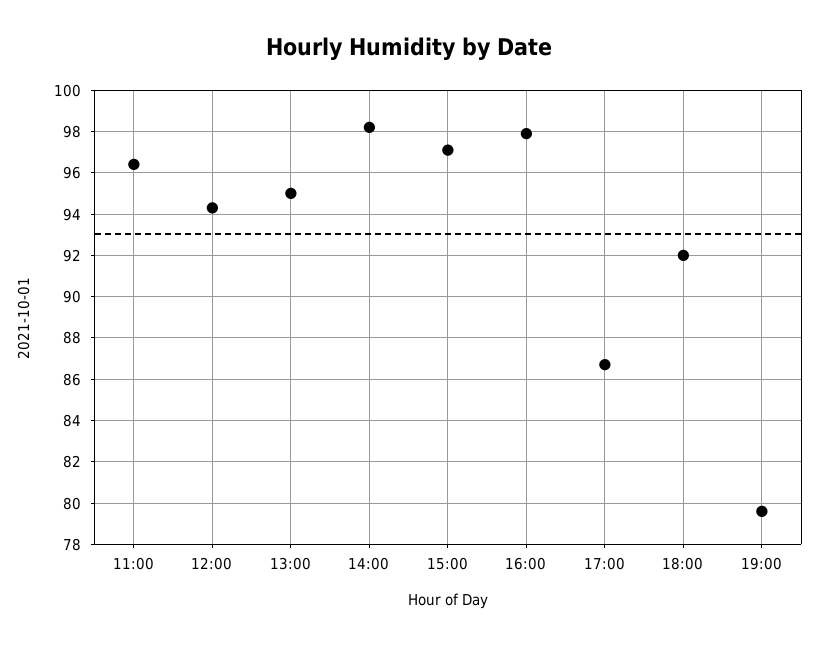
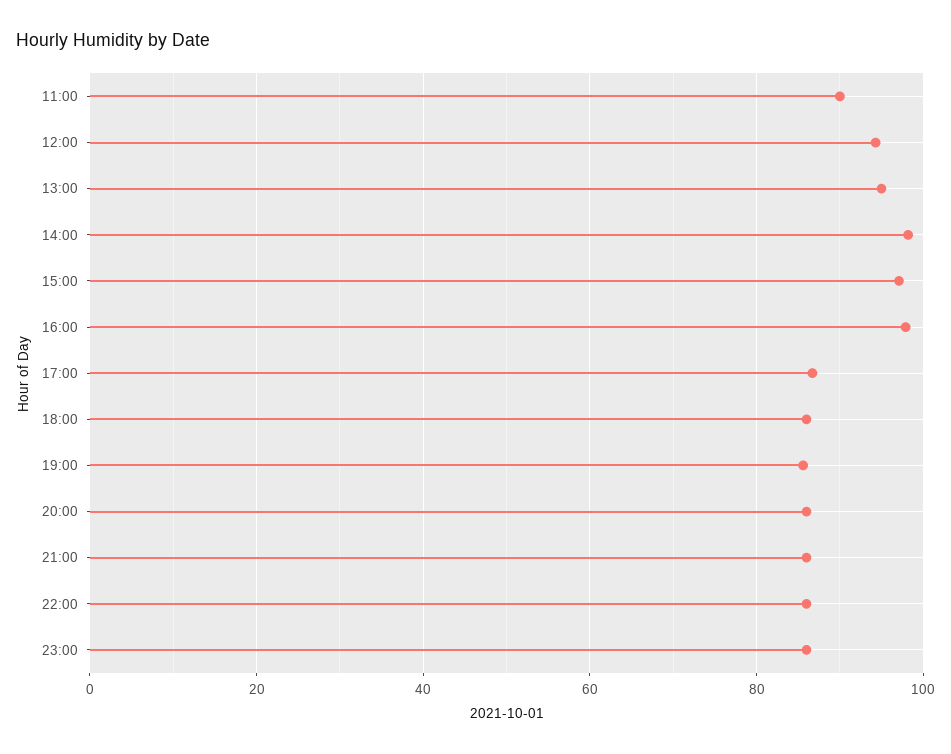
11:00: 96.5 -> 90
18:00: 92 -> 86
19:00: 79.5 -> 86
20:00: none -> 86
21:00: none -> 86
22:00: none -> 86
23:00: none -> 86

